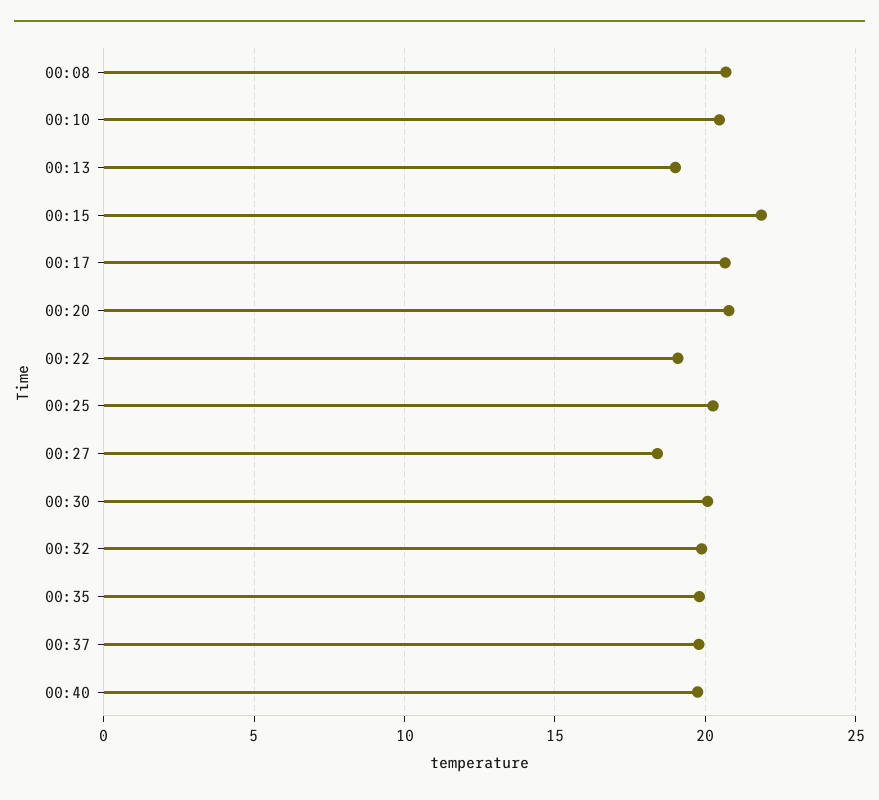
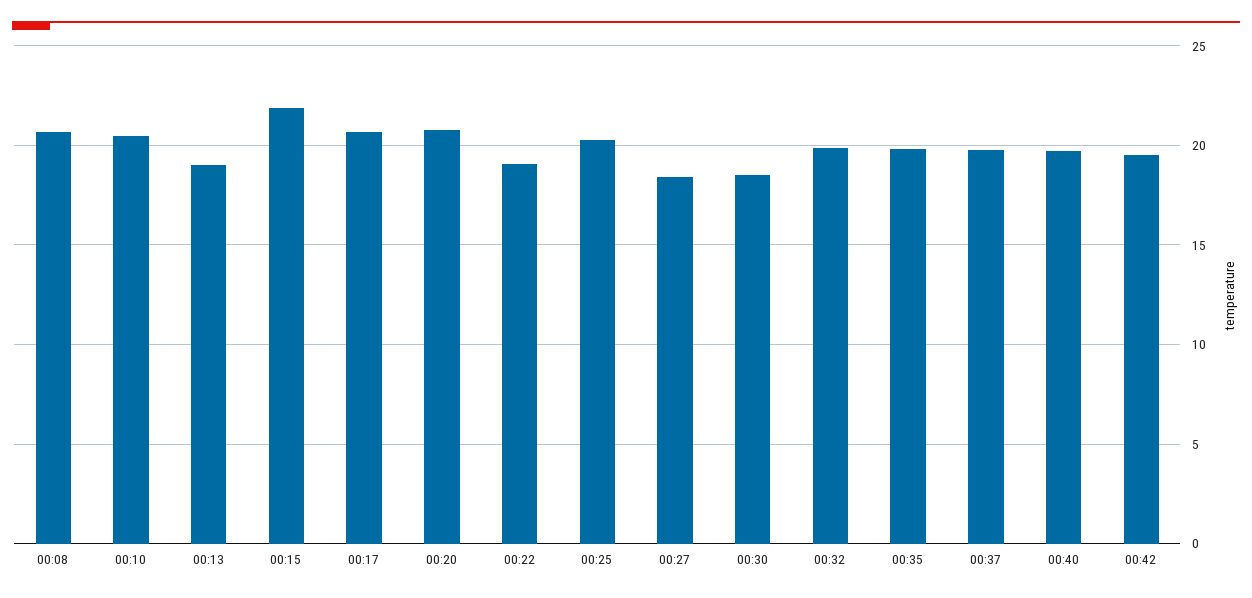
00:30: 20 -> 18.5
00:42: none -> 19.5

